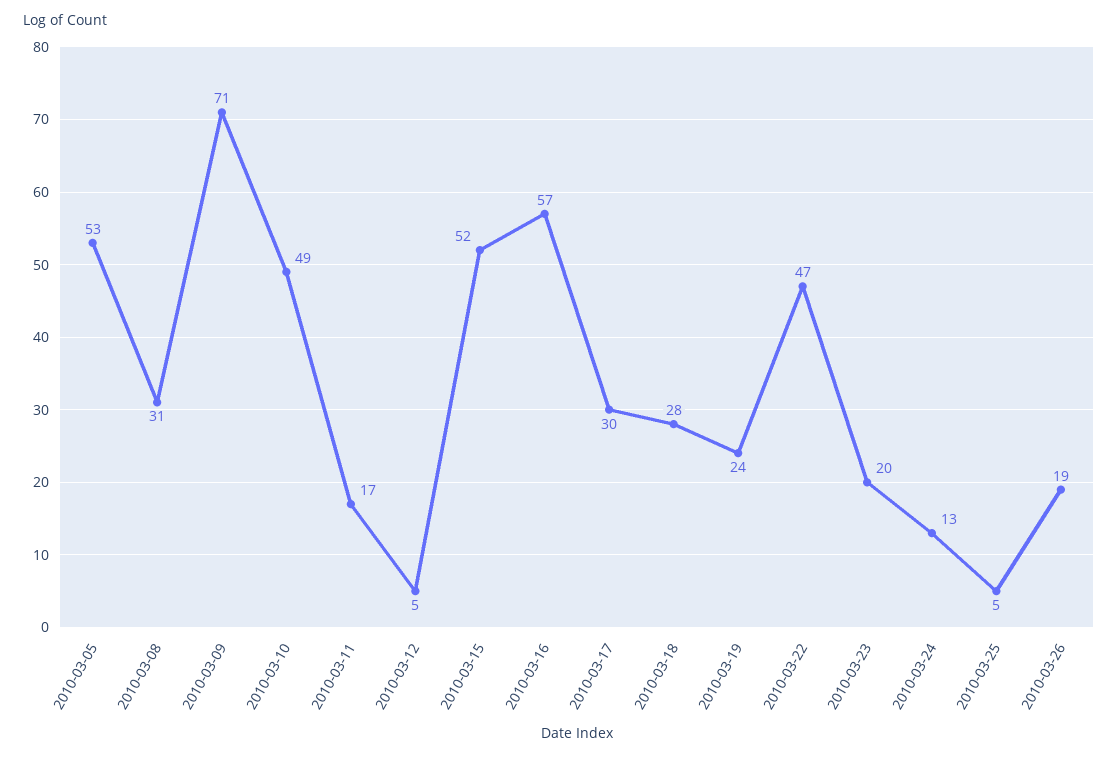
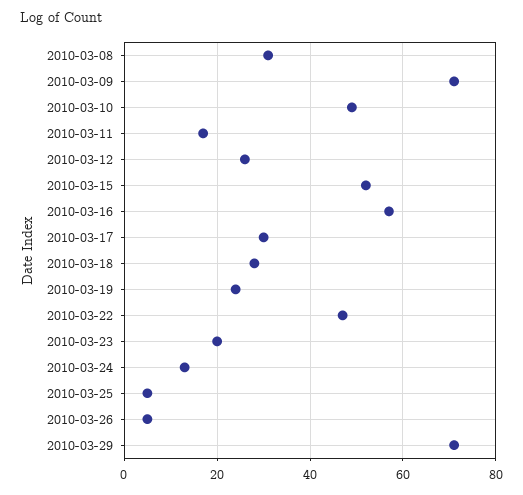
2010-03-05: 53 -> none
2010-03-12: 5 -> 25
2010-03-26: 19 -> 5
2010-03-29: none -> 70

